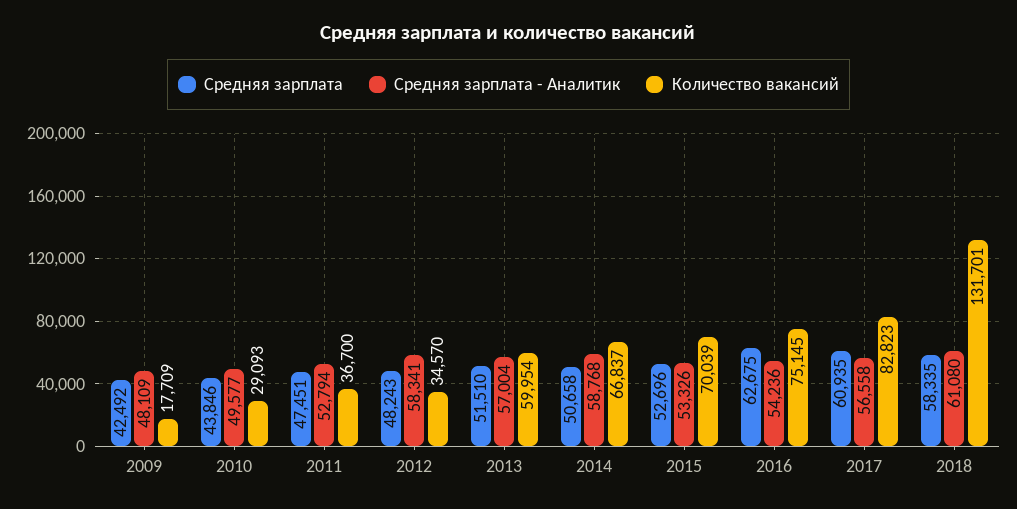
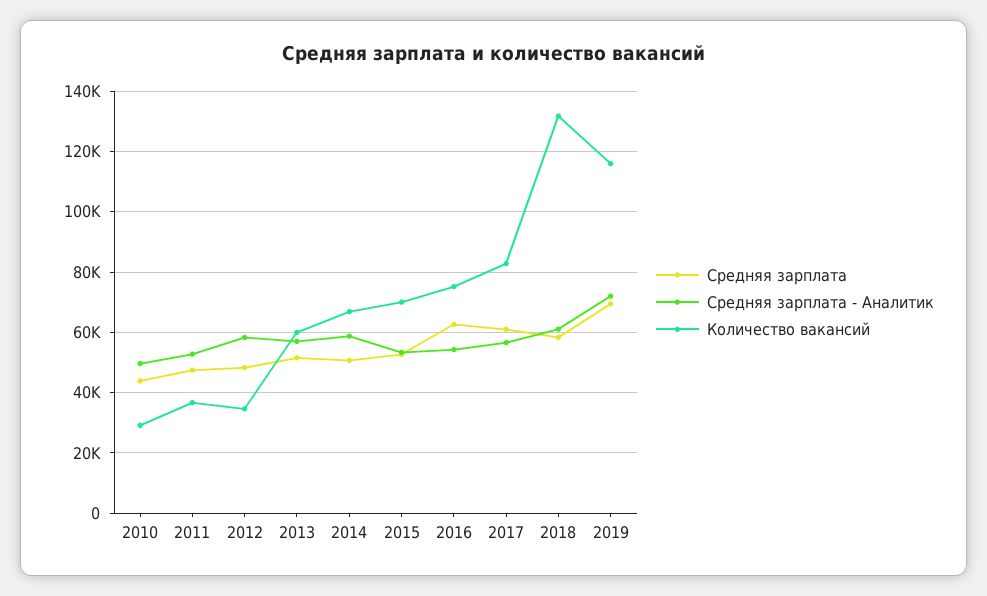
Средняя зарплата, 2009: 42492 -> none
Средняя зарплата - Аналитик, 2009: 48109 -> none
Количество вакансий, 2009: 17709 -> none
Средняя зарплата, 2019: none -> 70000
Средняя зарплата - Аналитик, 2019: none -> 72000
Количество вакансий, 2019: none -> 116000

